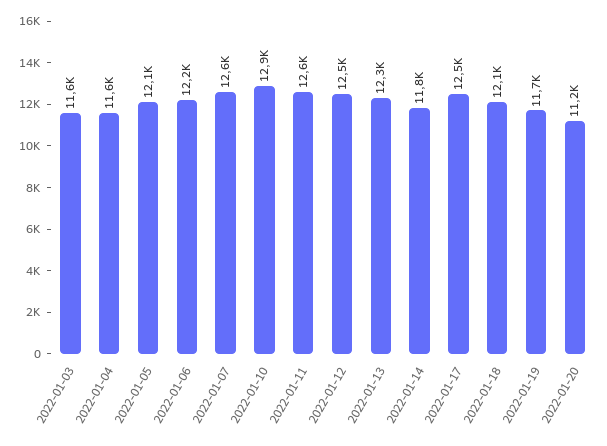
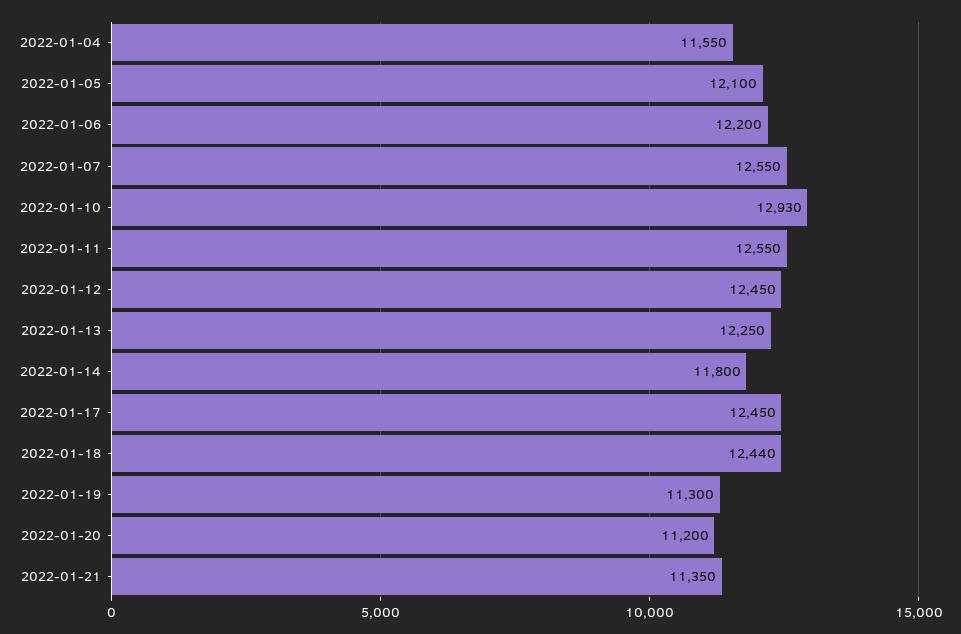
2022-01-03: 11600 -> none
2022-01-18: 12100 -> 12440
2022-01-19: 11700 -> 11300
2022-01-21: none -> 11350

